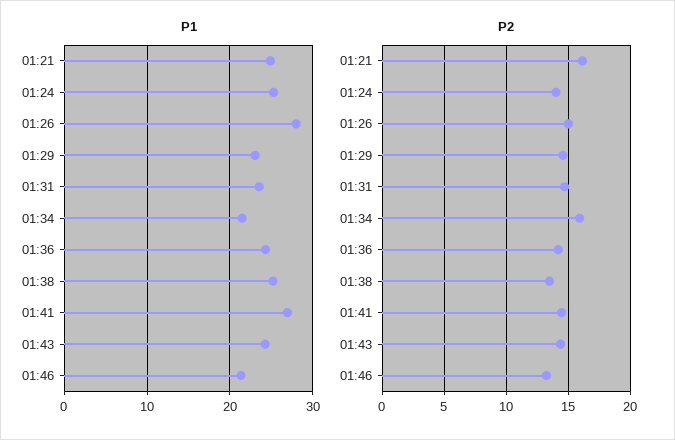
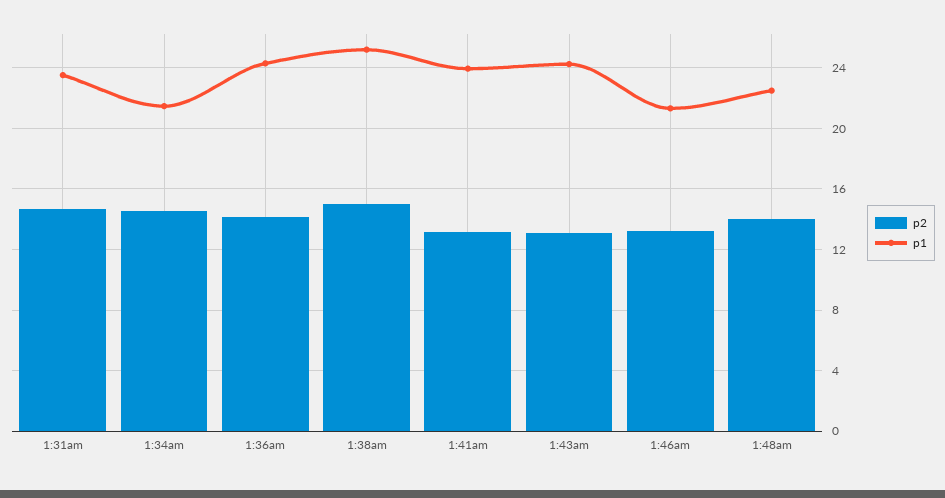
P1, 01:21: 25 -> none
P1, 01:24: 25 -> none
P1, 01:26: 28 -> none
P1, 01:29: 23 -> none
P1, 01:41: 27 -> 24
P2, 01:21: 16 -> none
P2, 01:24: 14 -> none
P2, 01:26: 15 -> none
P2, 01:29: 14.5 -> none
P2, 01:34: 16 -> 14.5
P2, 01:38: 13.5 -> 15
P2, 01:41: 14.5 -> 13
P2, 01:43: 14.5 -> 13
P2, 1:48am: none -> 14
P1, 1:48am: none -> 22.5

